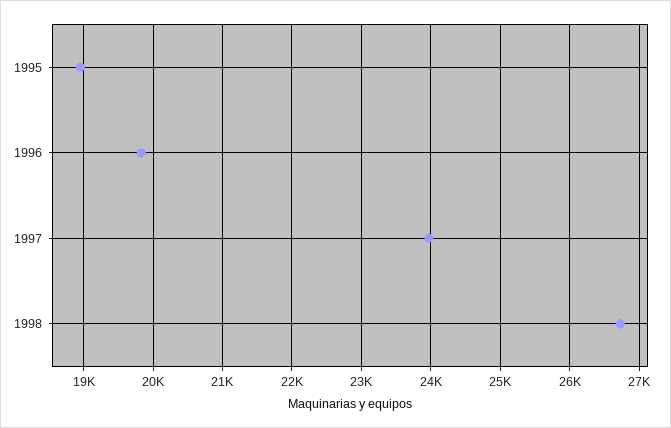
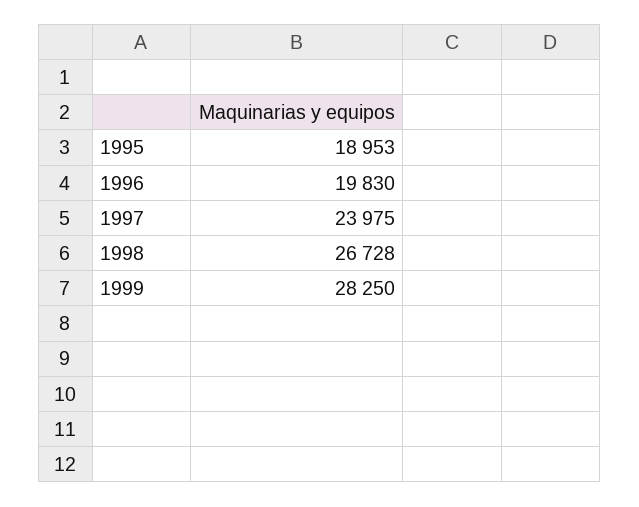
1999: none -> 28250

